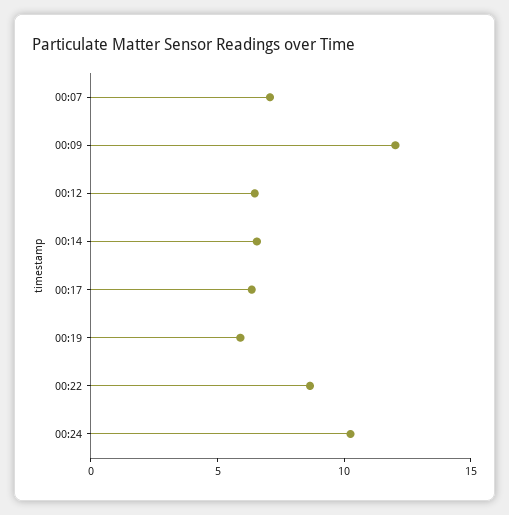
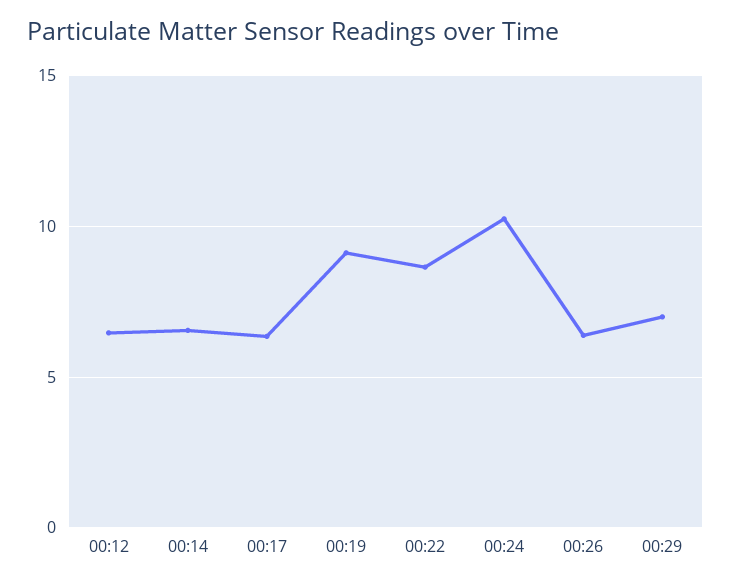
00:07: 7 -> none
00:09: 12 -> none
00:19: 6 -> 9
00:26: none -> 6.5
00:29: none -> 7

